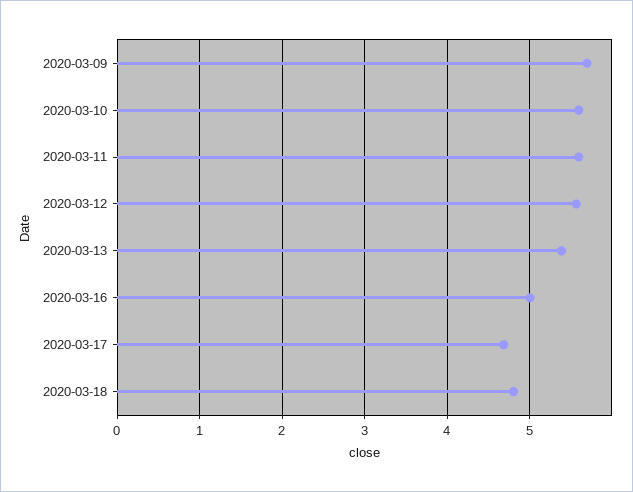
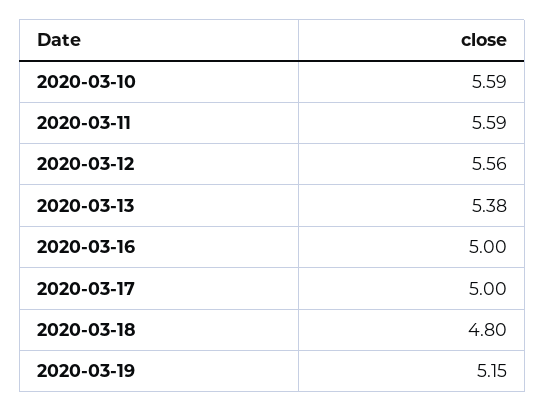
2020-03-09: 5.7 -> none
2020-03-17: 4.7 -> 5
2020-03-19: none -> 5.15

